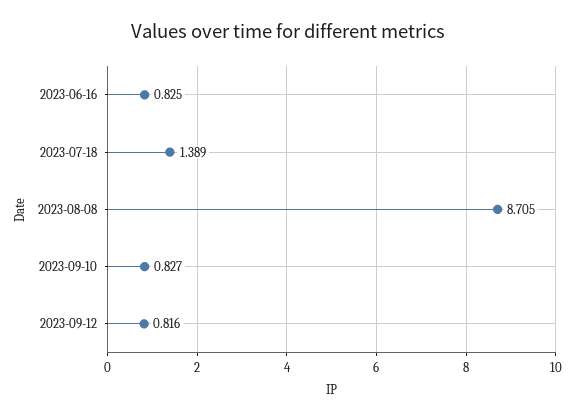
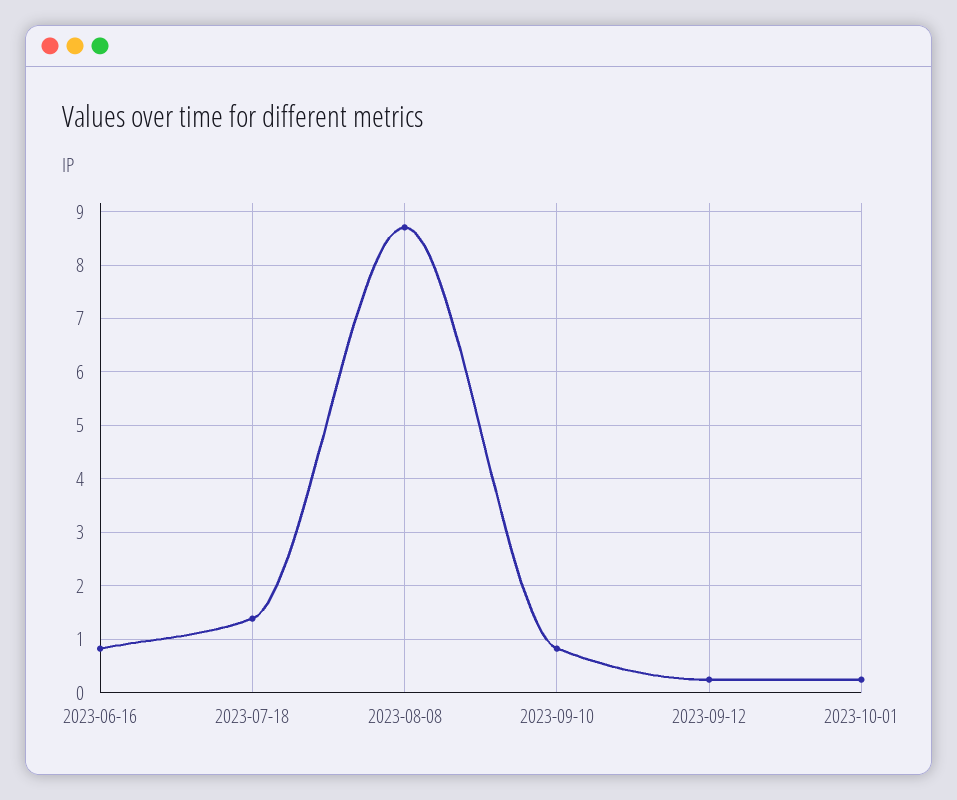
2023-09-12: 0.816 -> 0.2
2023-10-01: none -> 0.2

